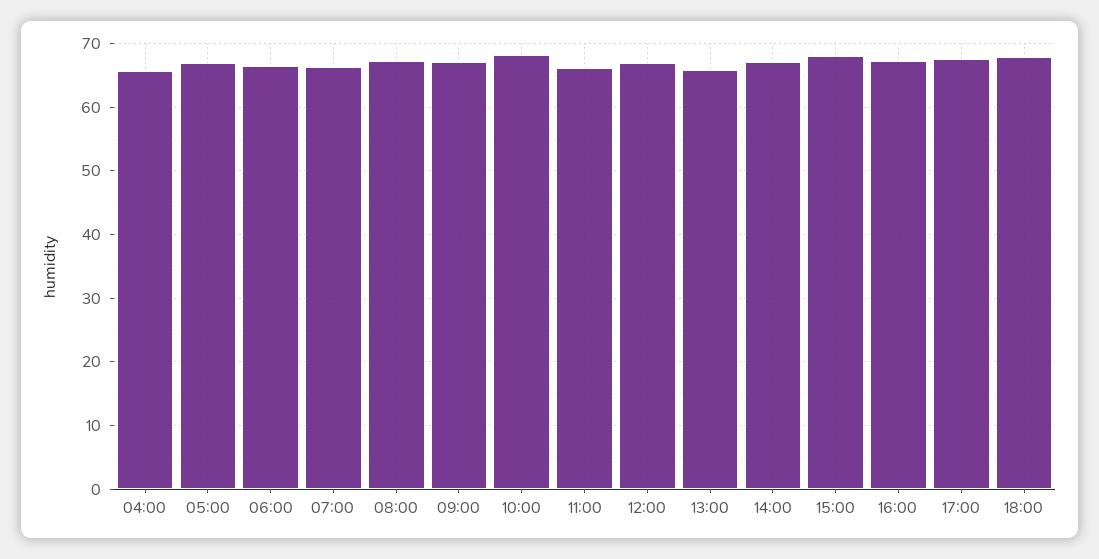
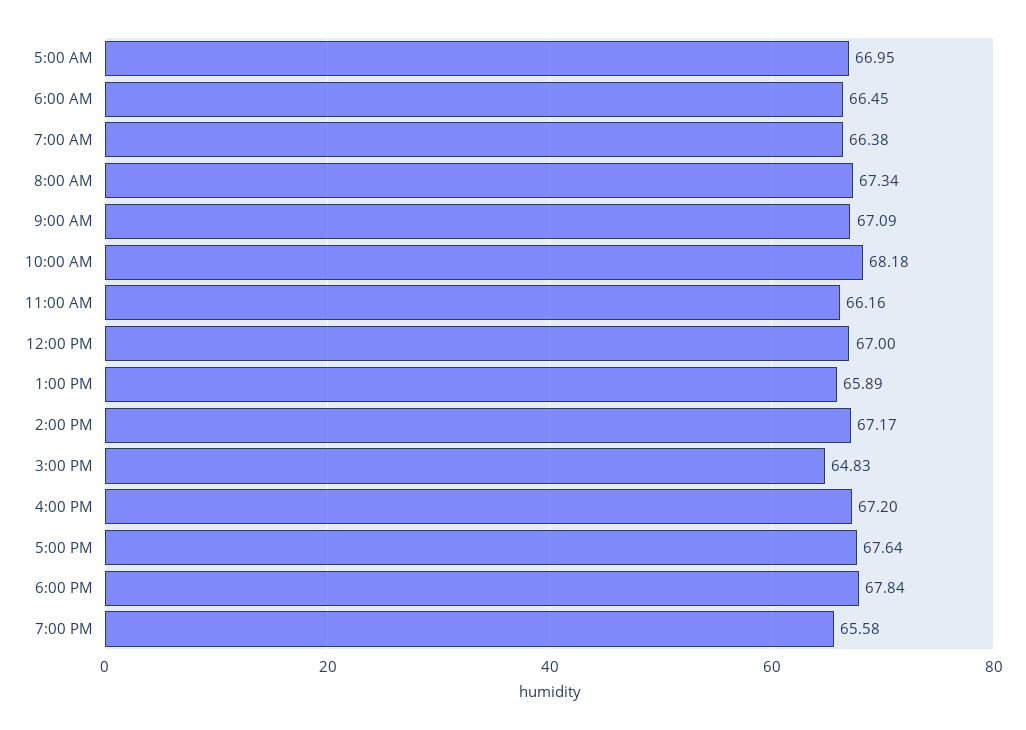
04:00: 66 -> none
15:00: 68 -> 64.83
7:00 PM: none -> 65.58

